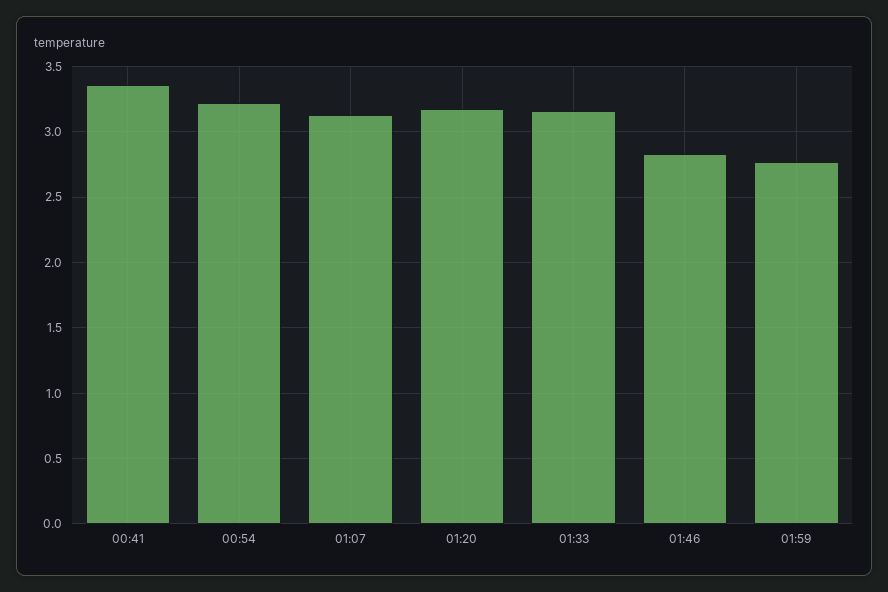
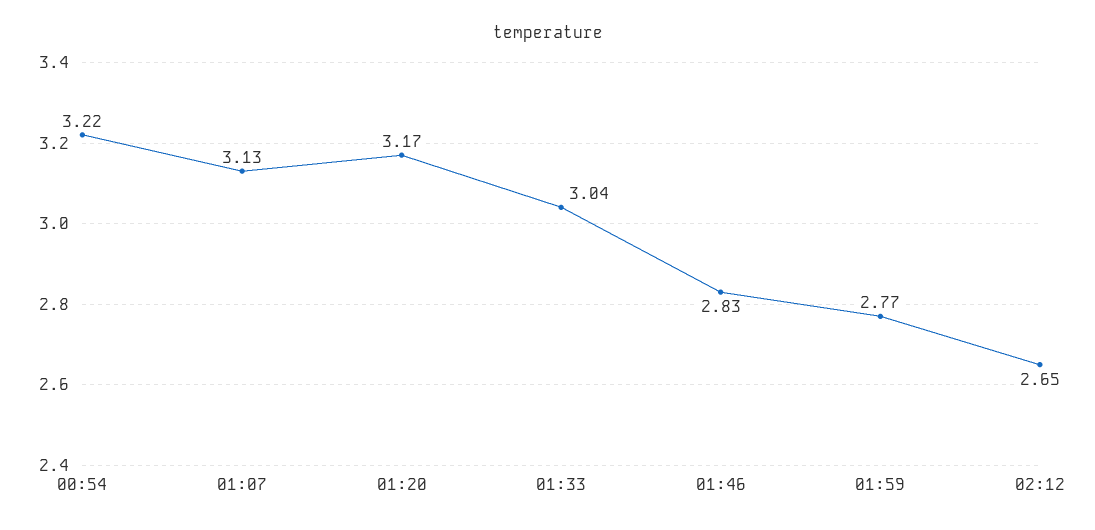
00:41: 3.35 -> none
01:33: 3.15 -> 3.04
02:12: none -> 2.65

